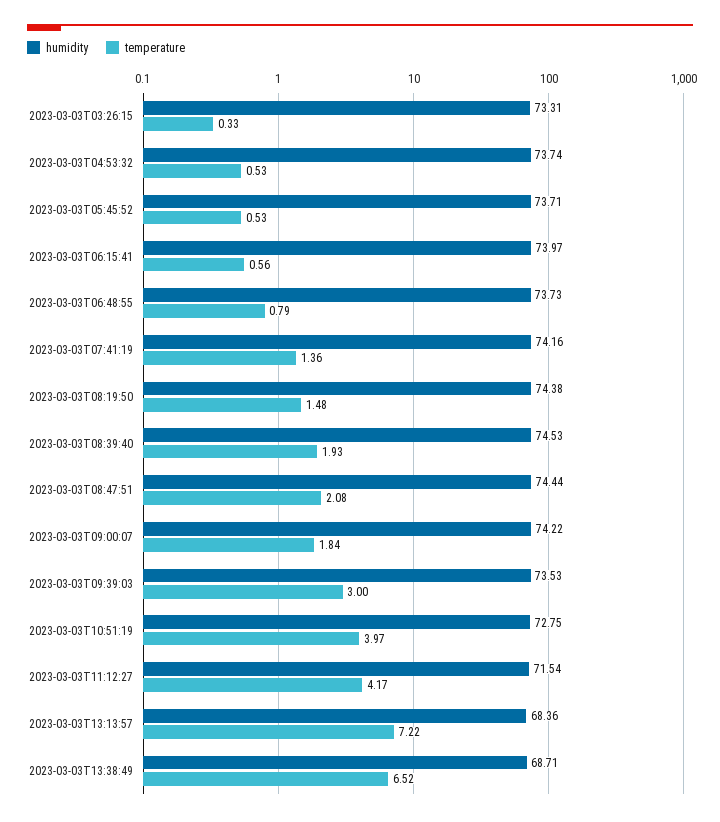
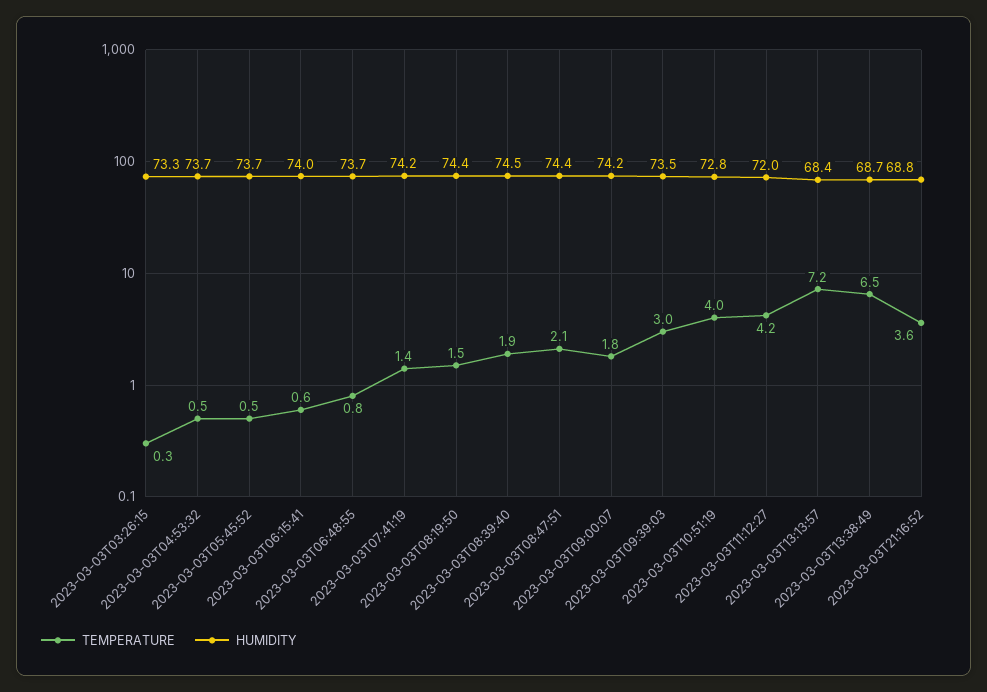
humidity, 2023-03-03T11:12:27: 71.54 -> 72
temperature, 2023-03-03T21:16:52: none -> 3.6
humidity, 2023-03-03T21:16:52: none -> 68.8

